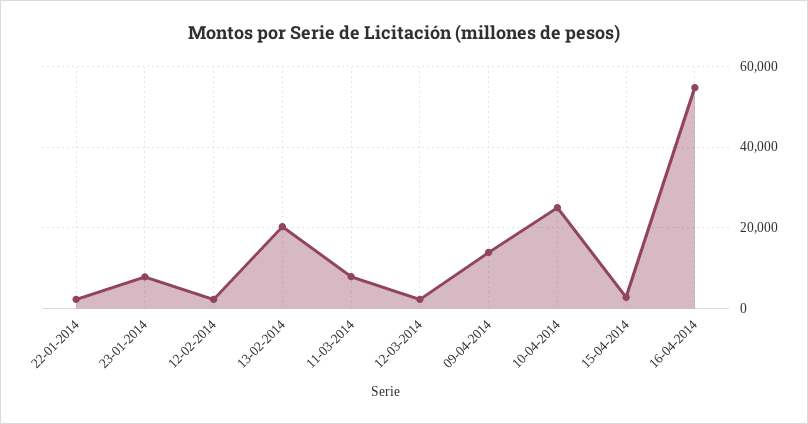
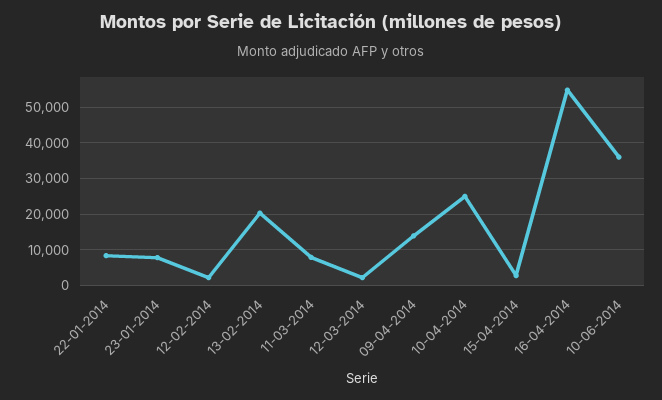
22-01-2014: 2000 -> 8000
10-06-2014: none -> 36000

